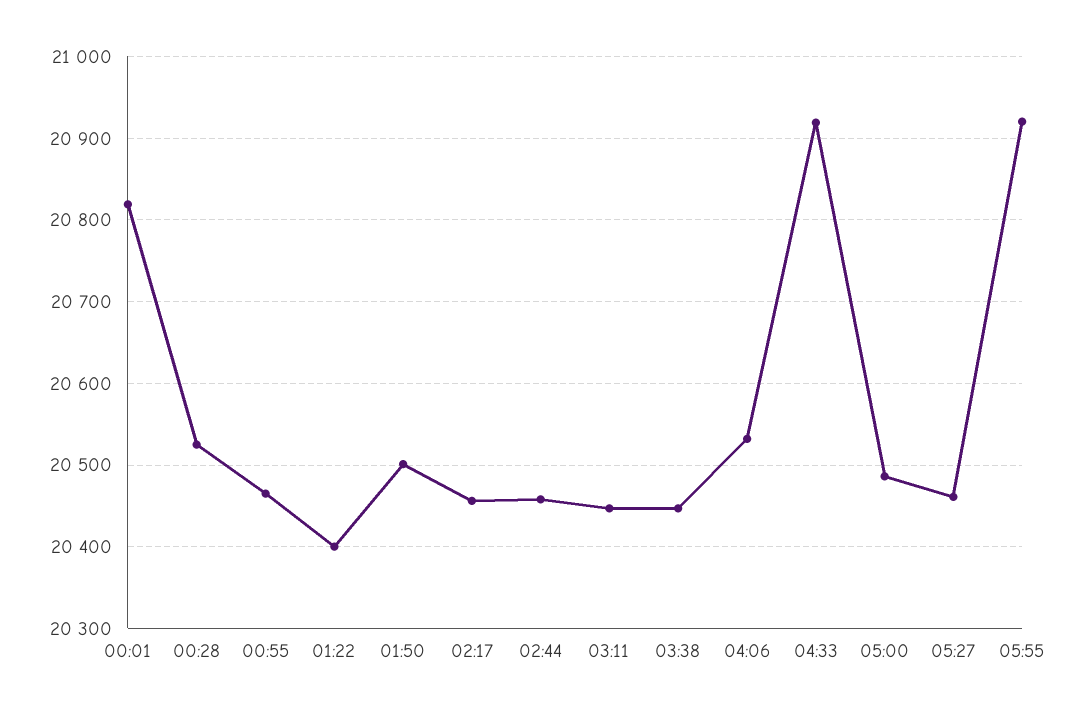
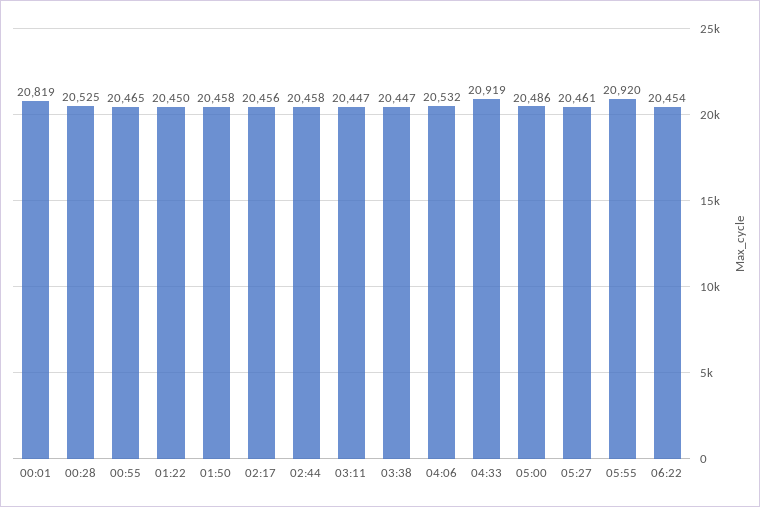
01:22: 20400 -> 20450
01:50: 20500 -> 20458
06:22: none -> 20454

